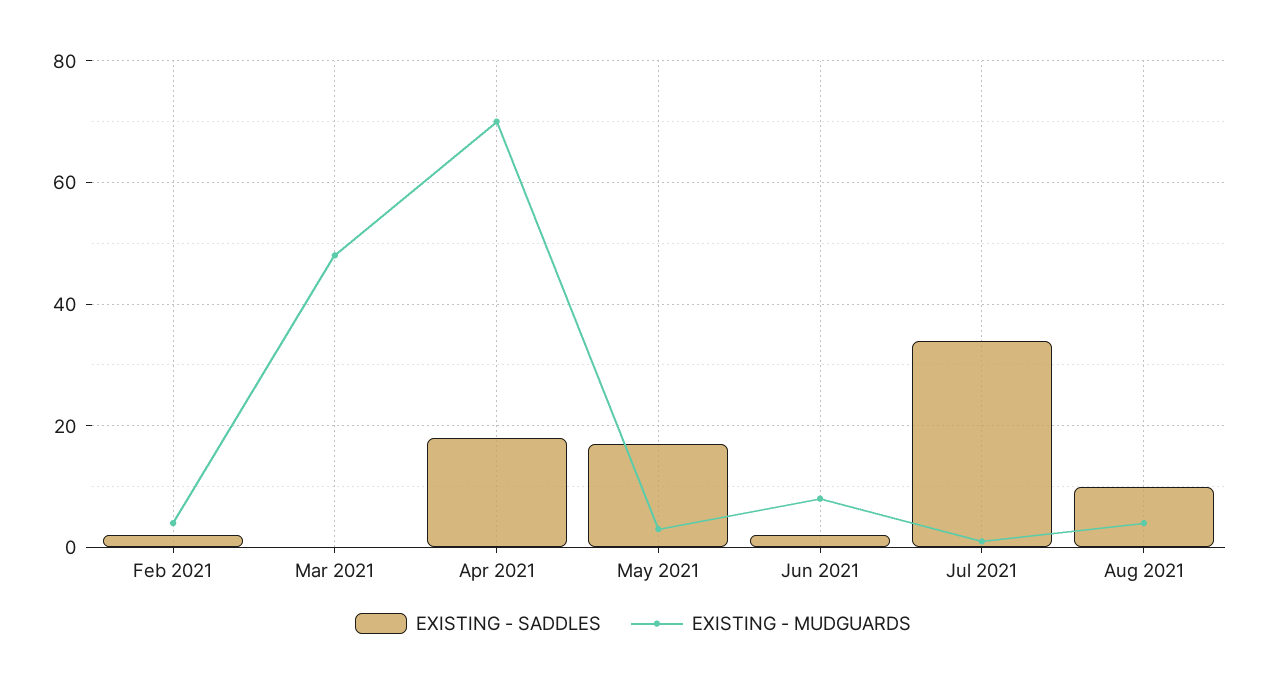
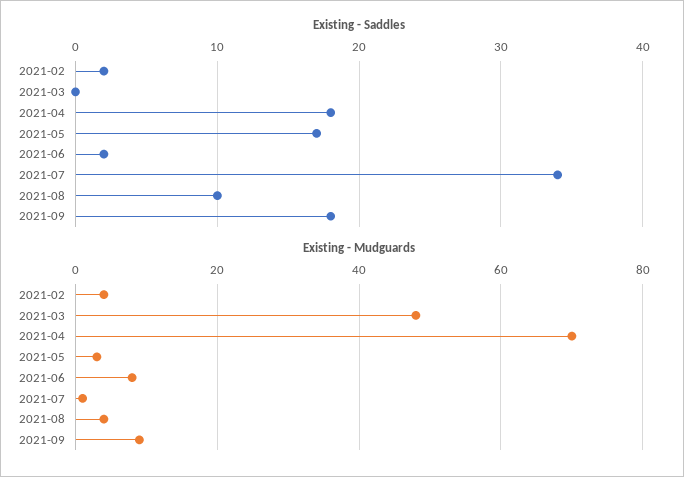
EXISTING - SADDLES, 2021-09: none -> 18
EXISTING - MUDGUARDS, 2021-09: none -> 10

